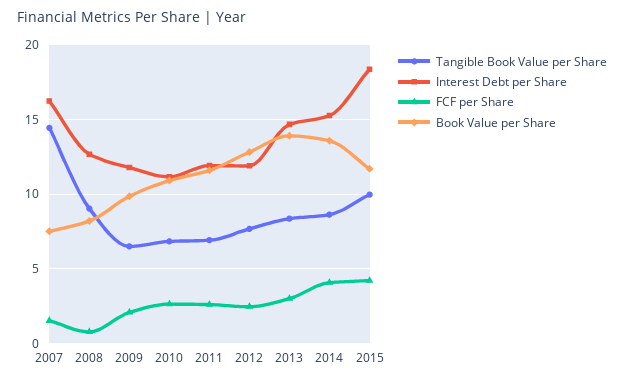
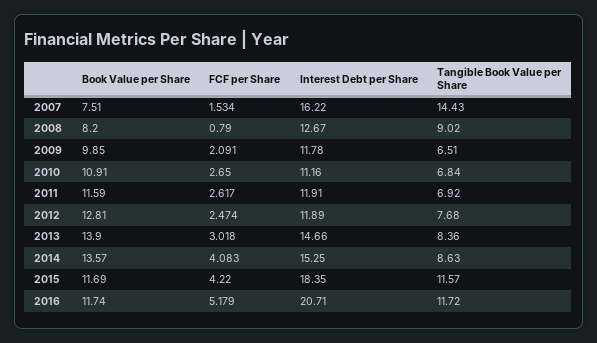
Tangible Book Value per Share, 2015: 10 -> 11.57
Book Value per Share, 2016: none -> 11.74
FCF per Share, 2016: none -> 5.179
Interest Debt per Share, 2016: none -> 20.71
Tangible Book Value per Share, 2016: none -> 11.72

